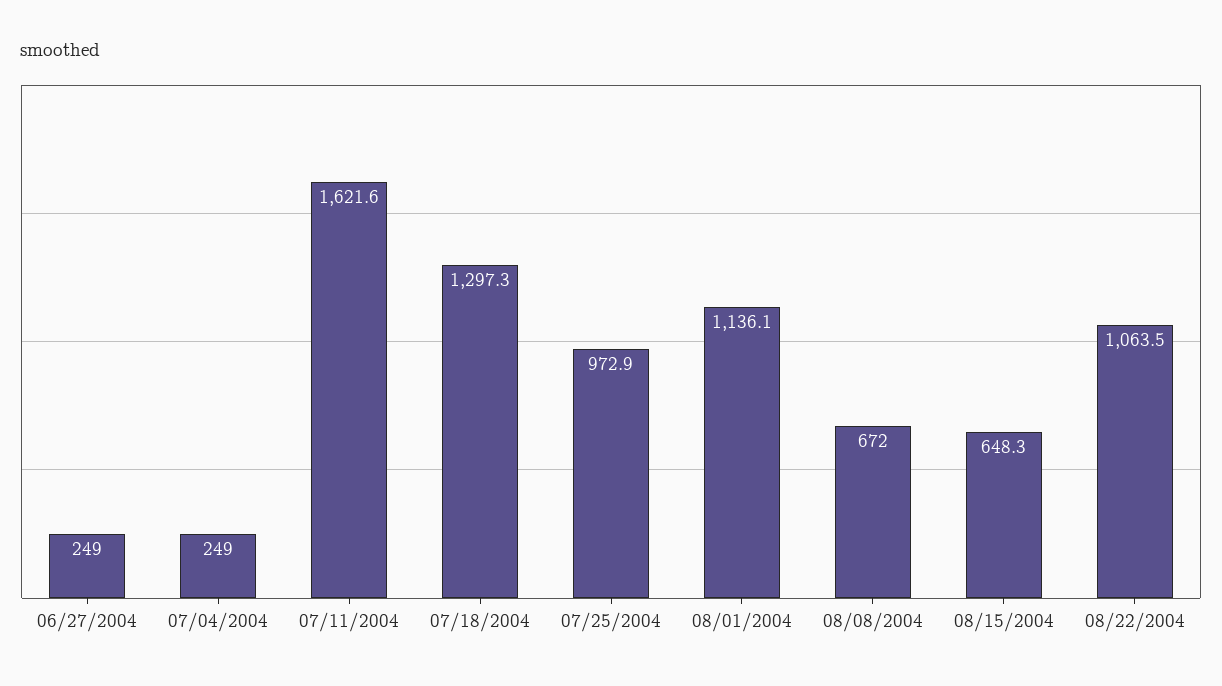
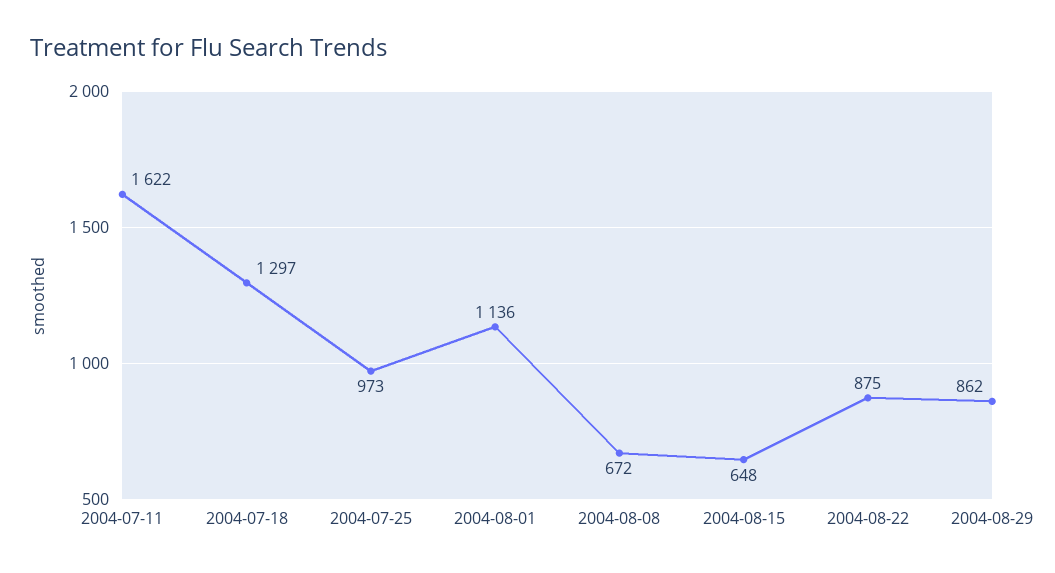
06/27/2004: 249 -> none
07/04/2004: 249 -> none
08/22/2004: 1063.5 -> 875
2004-08-29: none -> 862

